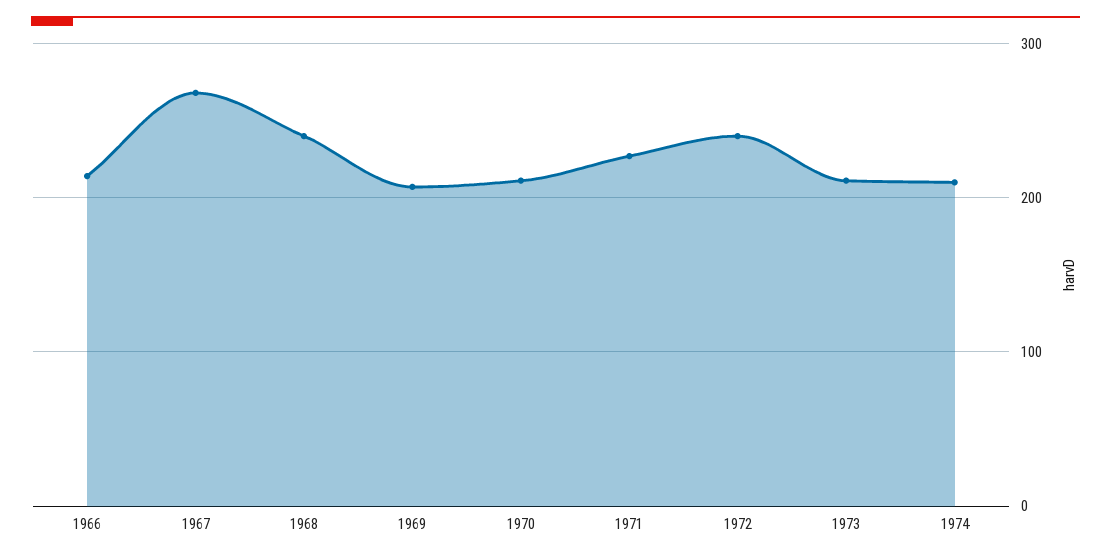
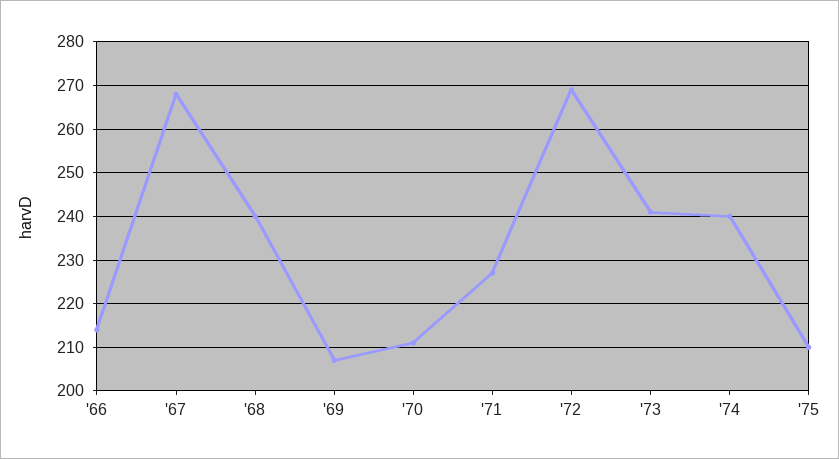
1972: 240 -> 270
1973: 210 -> 240
1974: 210 -> 240
'75: none -> 210

